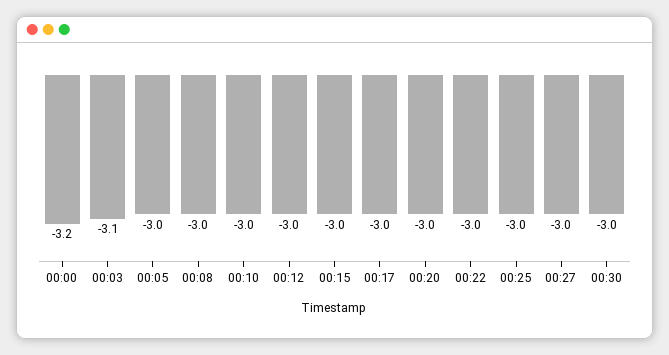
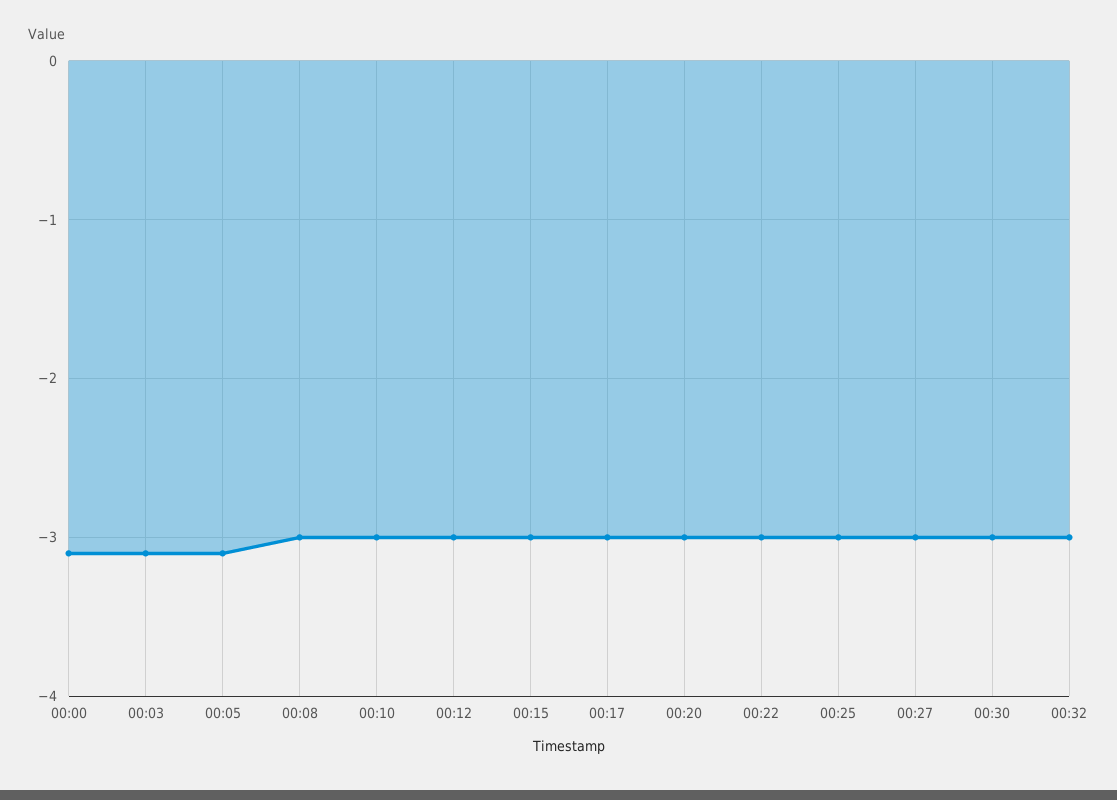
00:00: -3.2 -> -3.1
00:05: -3 -> -3.1
00:32: none -> -3

